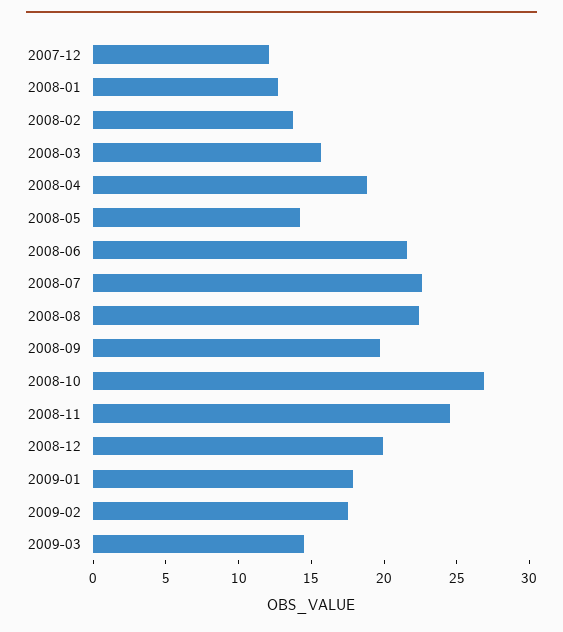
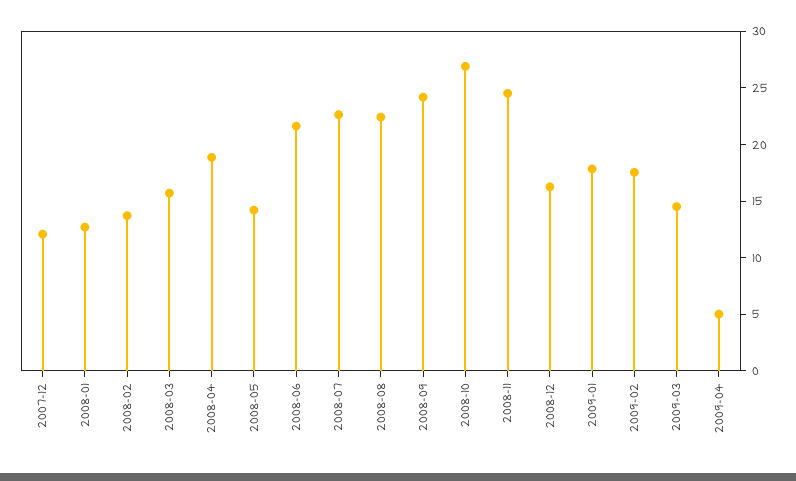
2008-09: 20 -> 24
2008-12: 20 -> 16
2009-04: none -> 5

